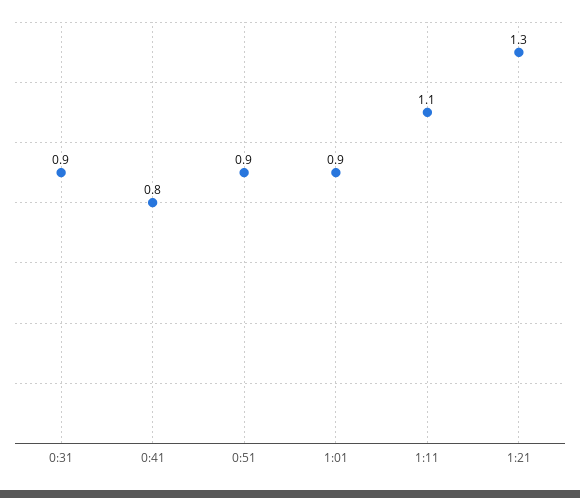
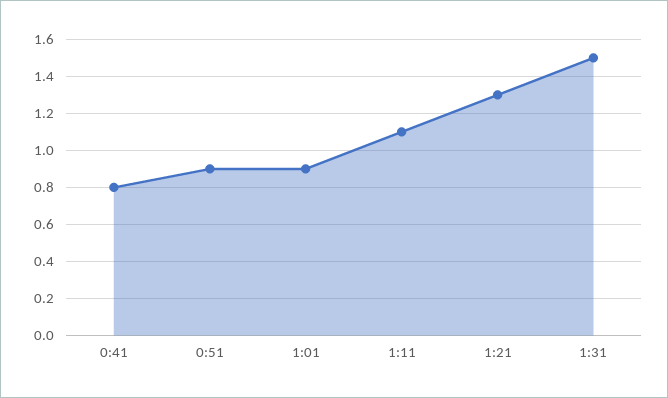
0:31: 0.9 -> none
1:31: none -> 1.5

